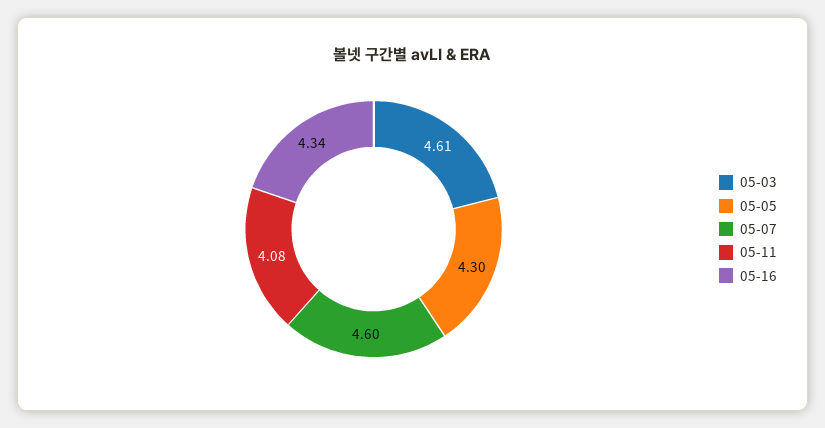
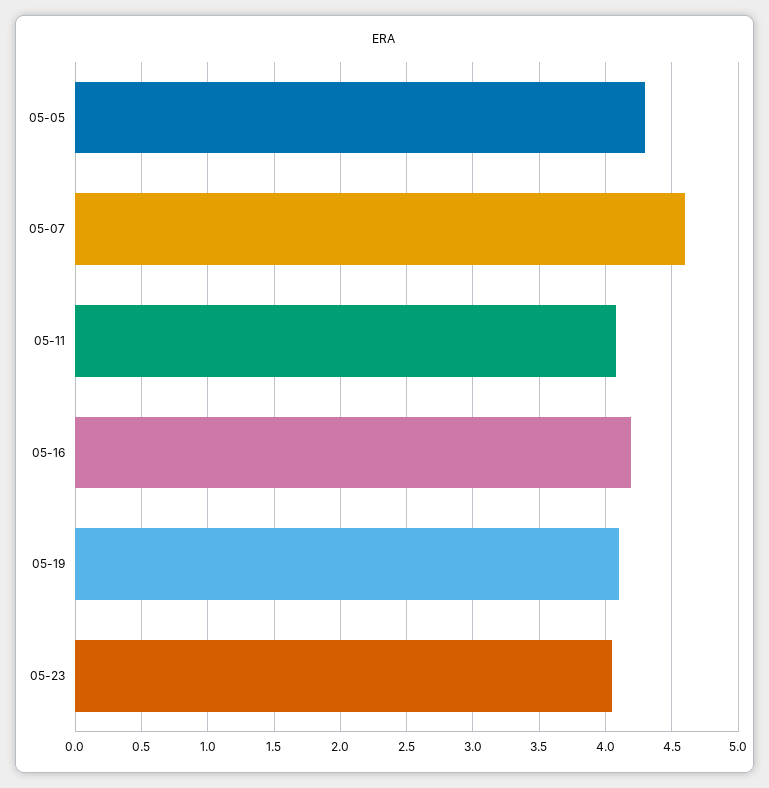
05-03: 4.61 -> none
05-16: 4.34 -> 4.2
05-19: none -> 4.1
05-23: none -> 4.05

